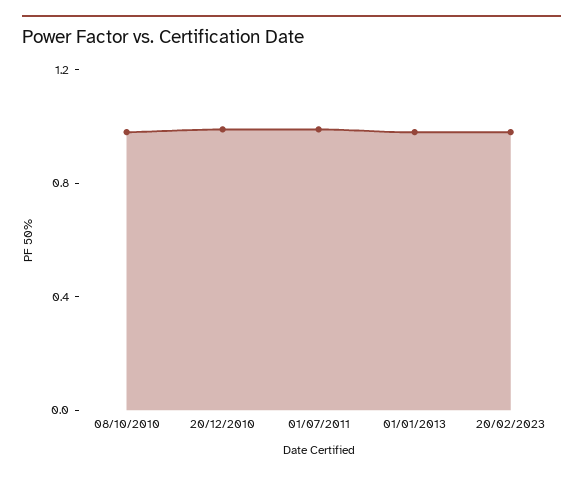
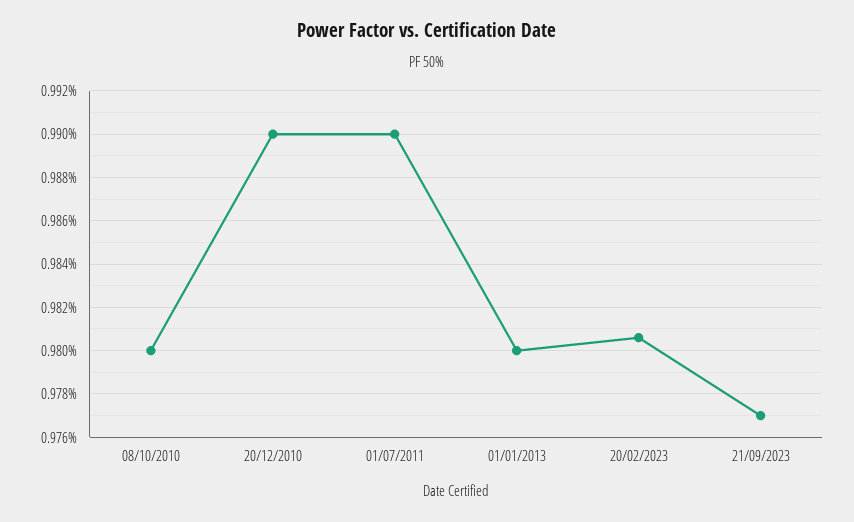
21/09/2023: none -> 0.977

